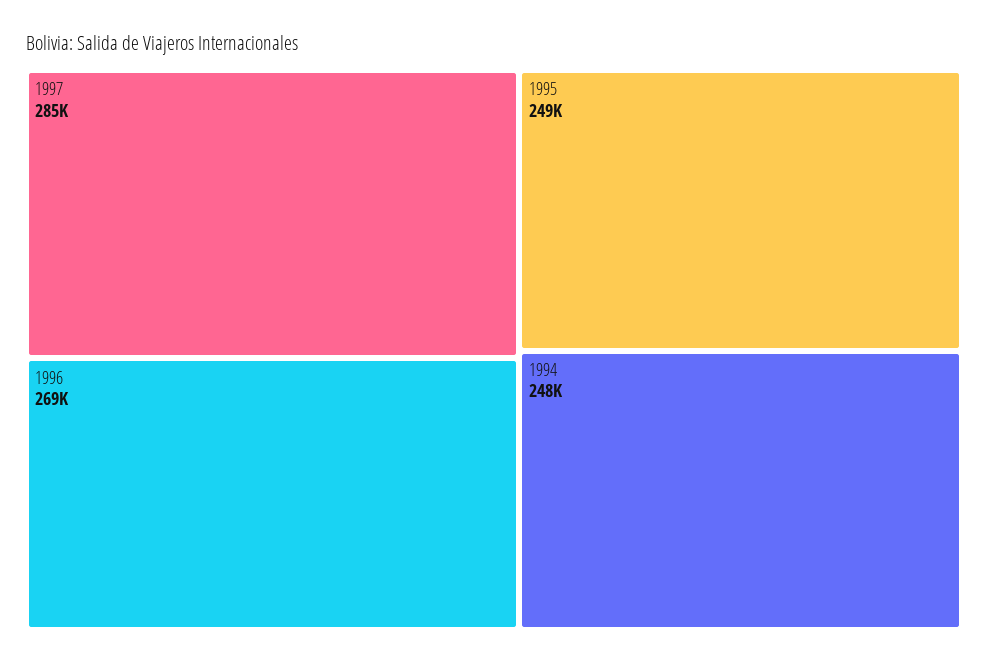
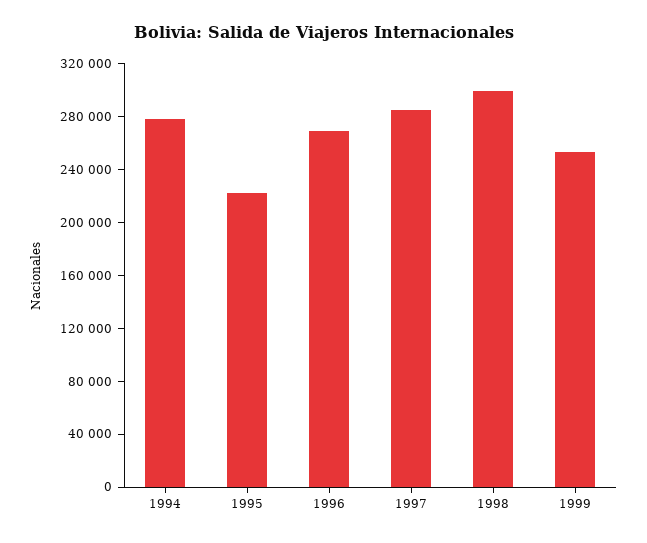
1995: 249000 -> 220000
1994: 248000 -> 280000
1998: none -> 300000
1999: none -> 250000

